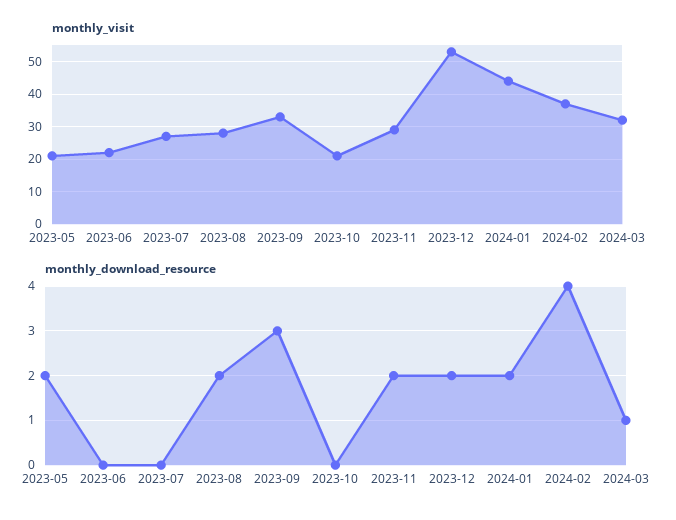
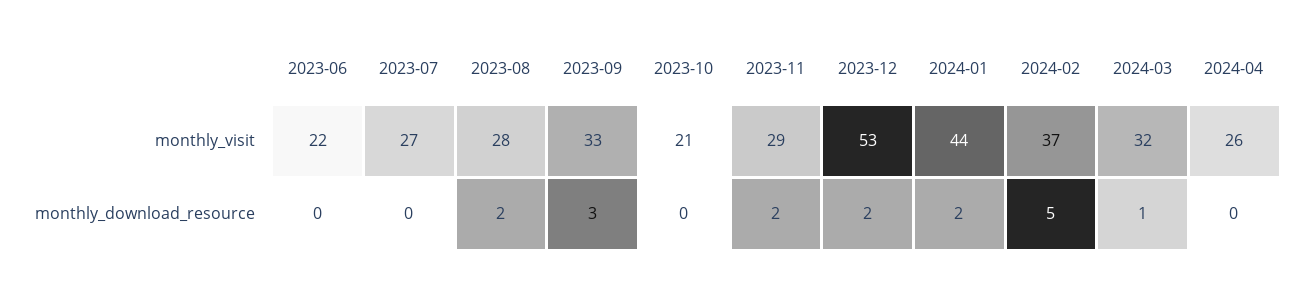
monthly_visit, 2023-05: 20 -> none
monthly_download_resource, 2023-05: 2 -> none
monthly_download_resource, 2024-02: 4 -> 5
monthly_visit, 2024-04: none -> 26
monthly_download_resource, 2024-04: none -> 0

